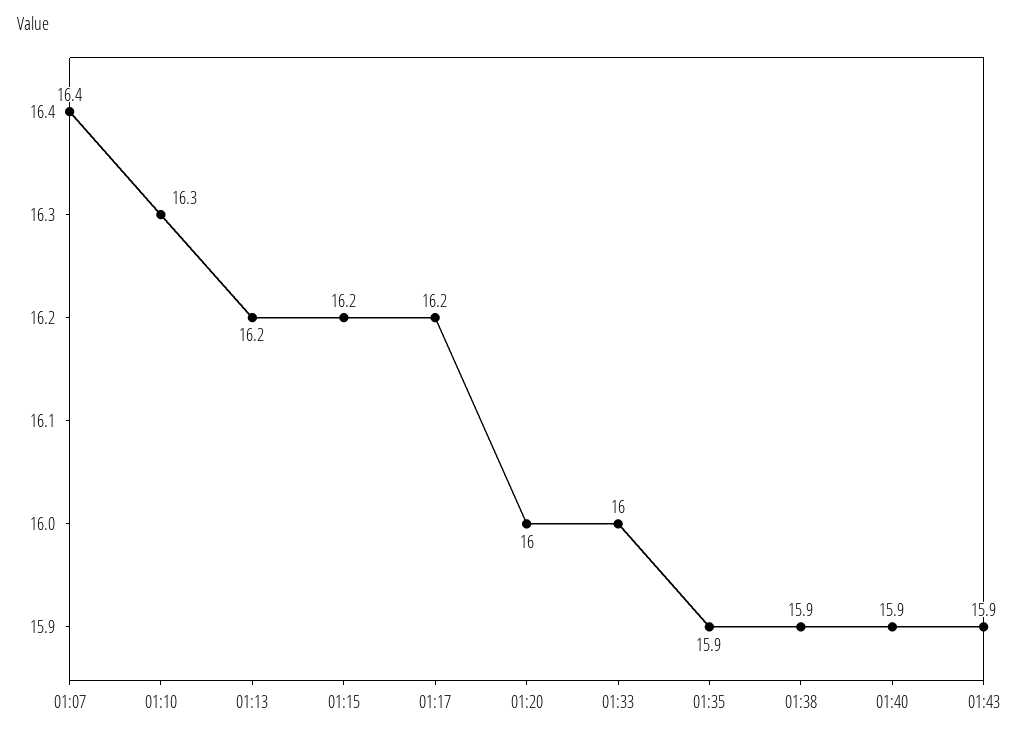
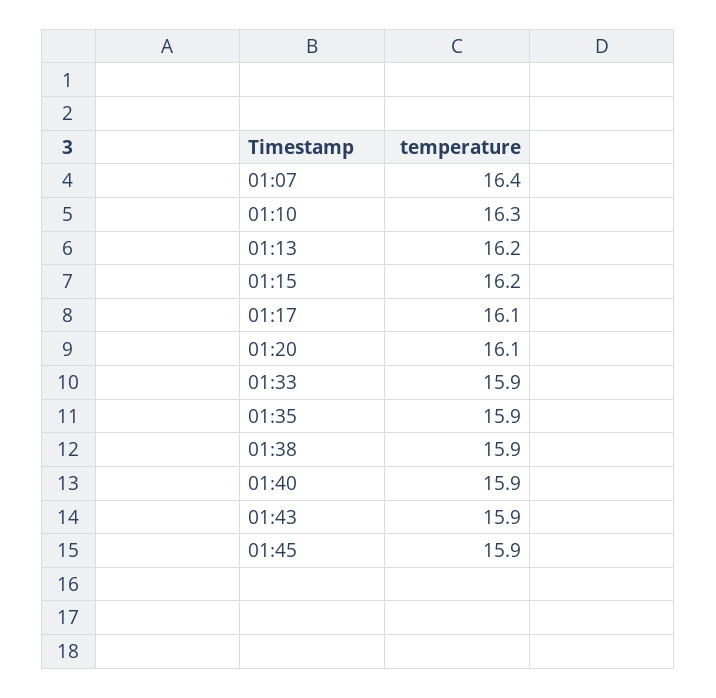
01:17: 16.2 -> 16.1
01:20: 16 -> 16.1
01:33: 16 -> 15.9
01:45: none -> 15.9

